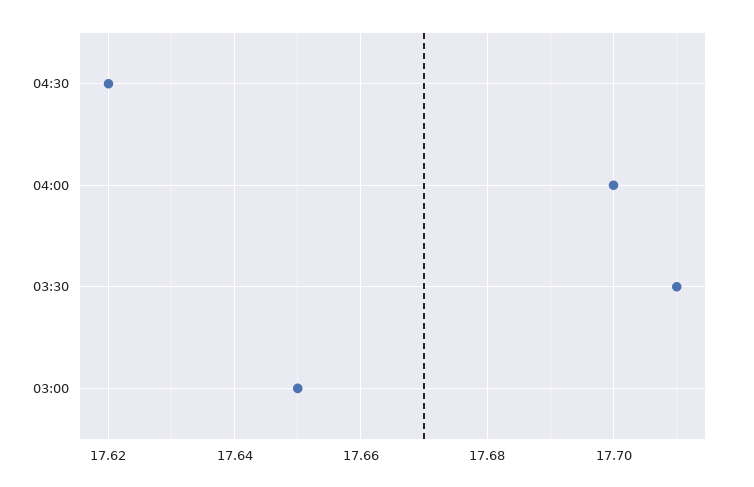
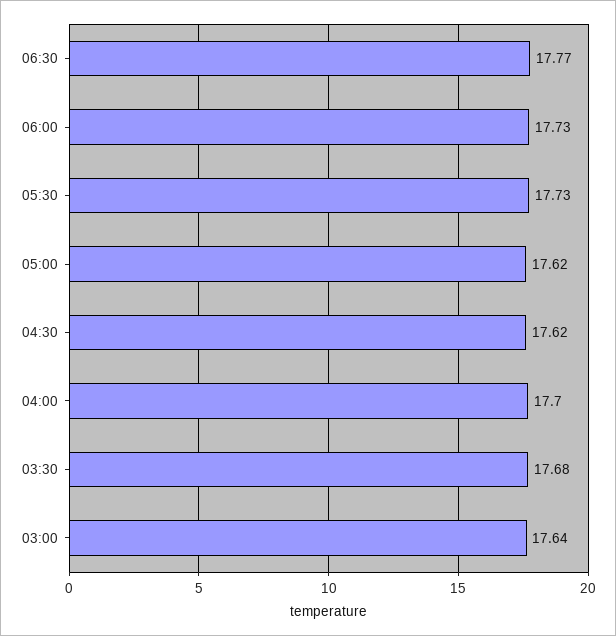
03:30: 17.71 -> 17.68
03:00: 17.65 -> 17.64
06:30: none -> 17.77
06:00: none -> 17.73
05:30: none -> 17.73
05:00: none -> 17.62

